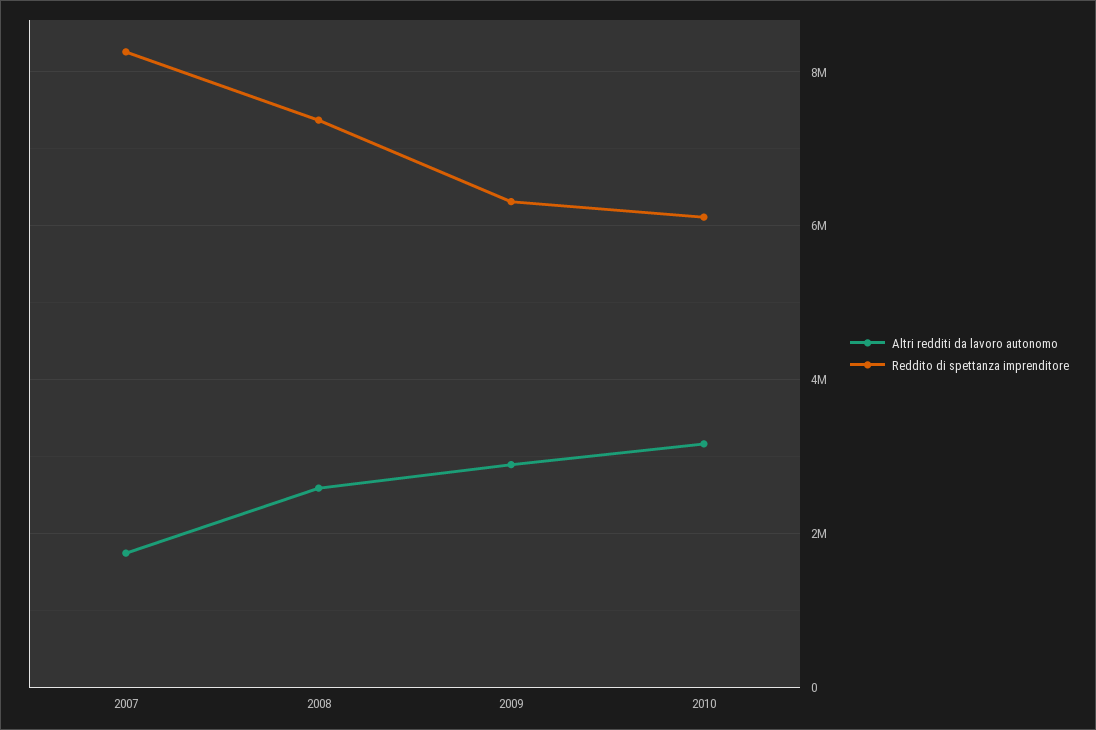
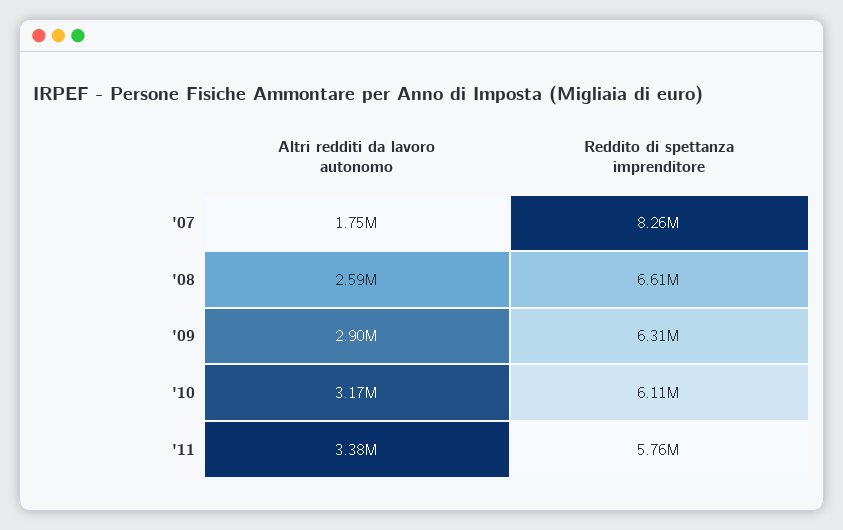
Reddito di spettanza imprenditore, 2008: 7400000 -> 6610000
Altri redditi da lavoro autonomo, '11: none -> 3380000
Reddito di spettanza imprenditore, '11: none -> 5760000

